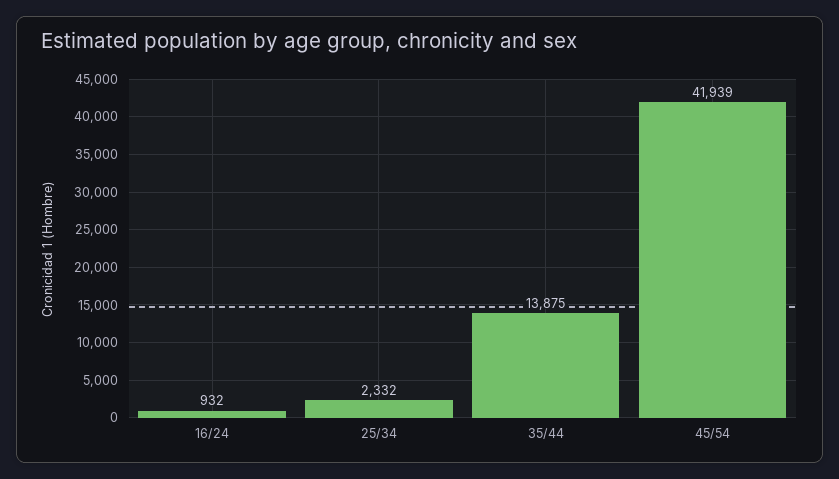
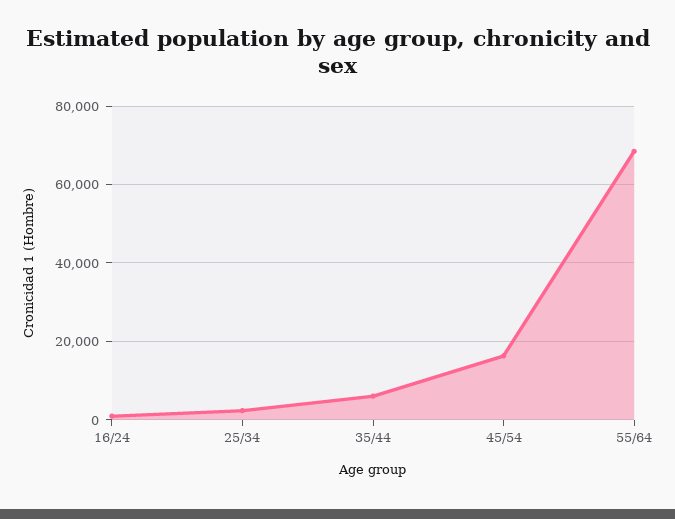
35/44: 13875 -> 6000
45/54: 41939 -> 16000
55/64: none -> 68000

